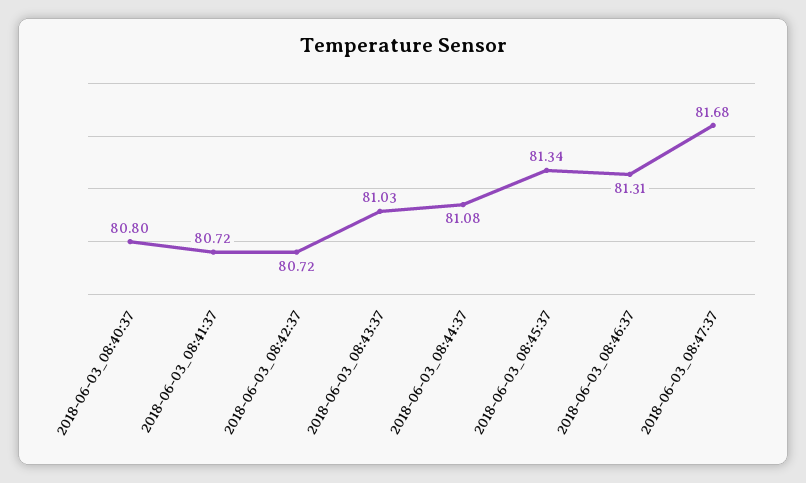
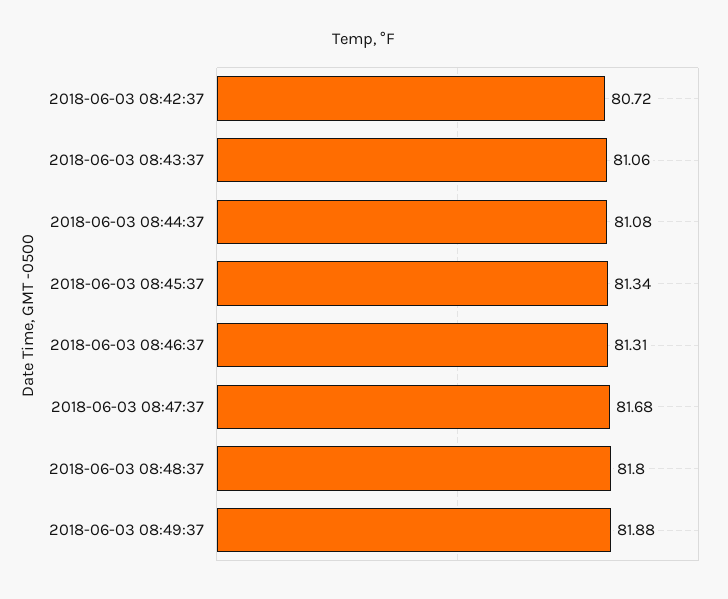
2018-06-03_08:40:37: 80.8 -> none
2018-06-03_08:41:37: 80.72 -> none
2018-06-03_08:43:37: 81.03 -> 81.06
2018-06-03 08:48:37: none -> 81.8
2018-06-03 08:49:37: none -> 81.88

